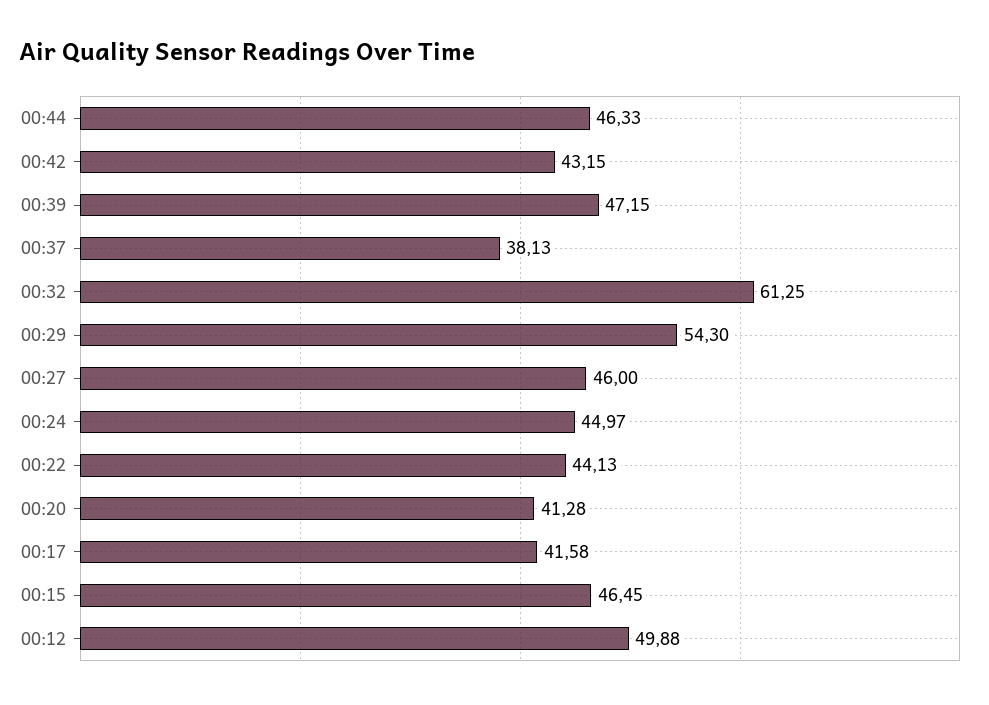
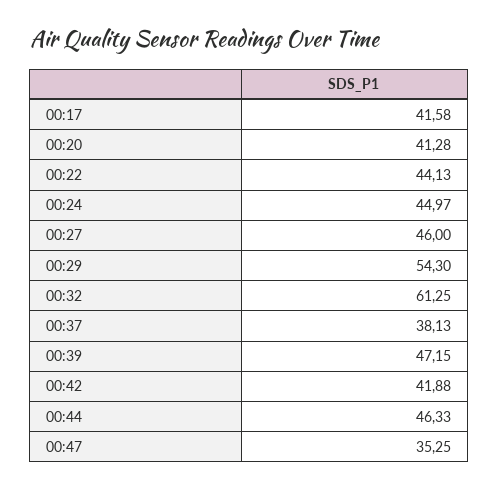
00:42: 43.15 -> 41.88
00:15: 46.45 -> none
00:12: 49.88 -> none
00:47: none -> 35.25

